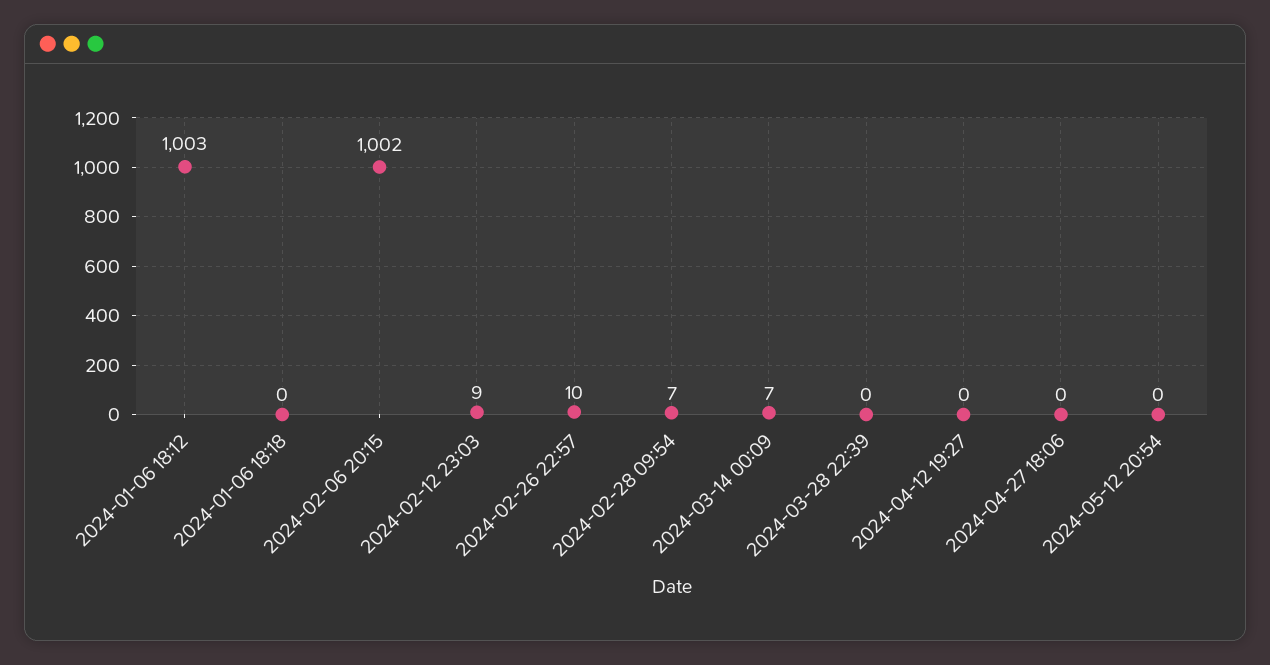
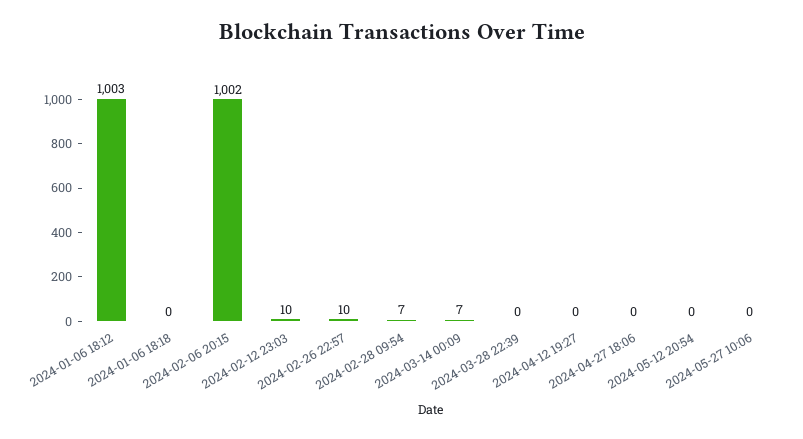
2024-02-12 23:03: 9 -> 10
2024-05-27 10:06: none -> 0

